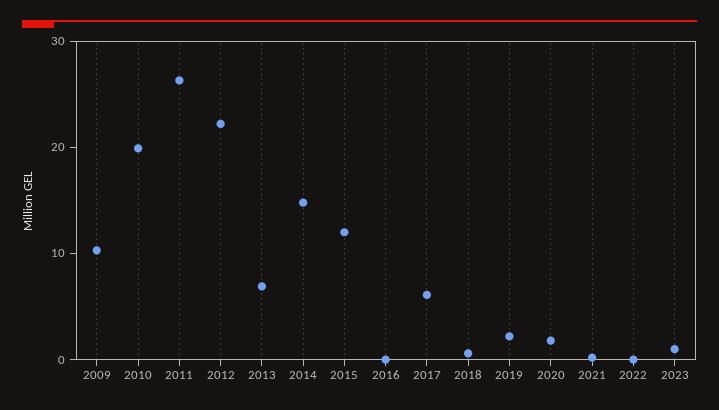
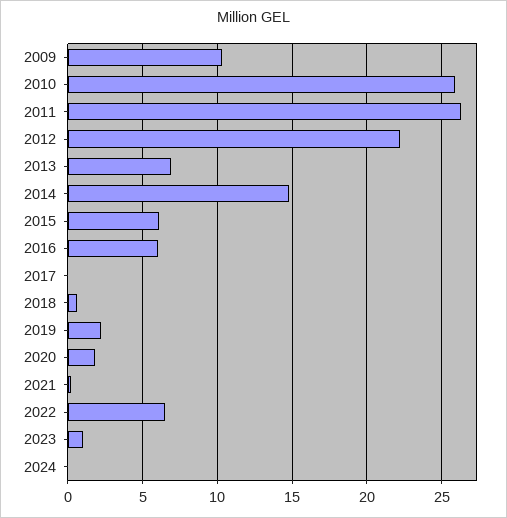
2010: 20 -> 26
2015: 12 -> 6
2016: 0 -> 6
2017: 6 -> 0
2022: 0 -> 6.5
2024: none -> 0

